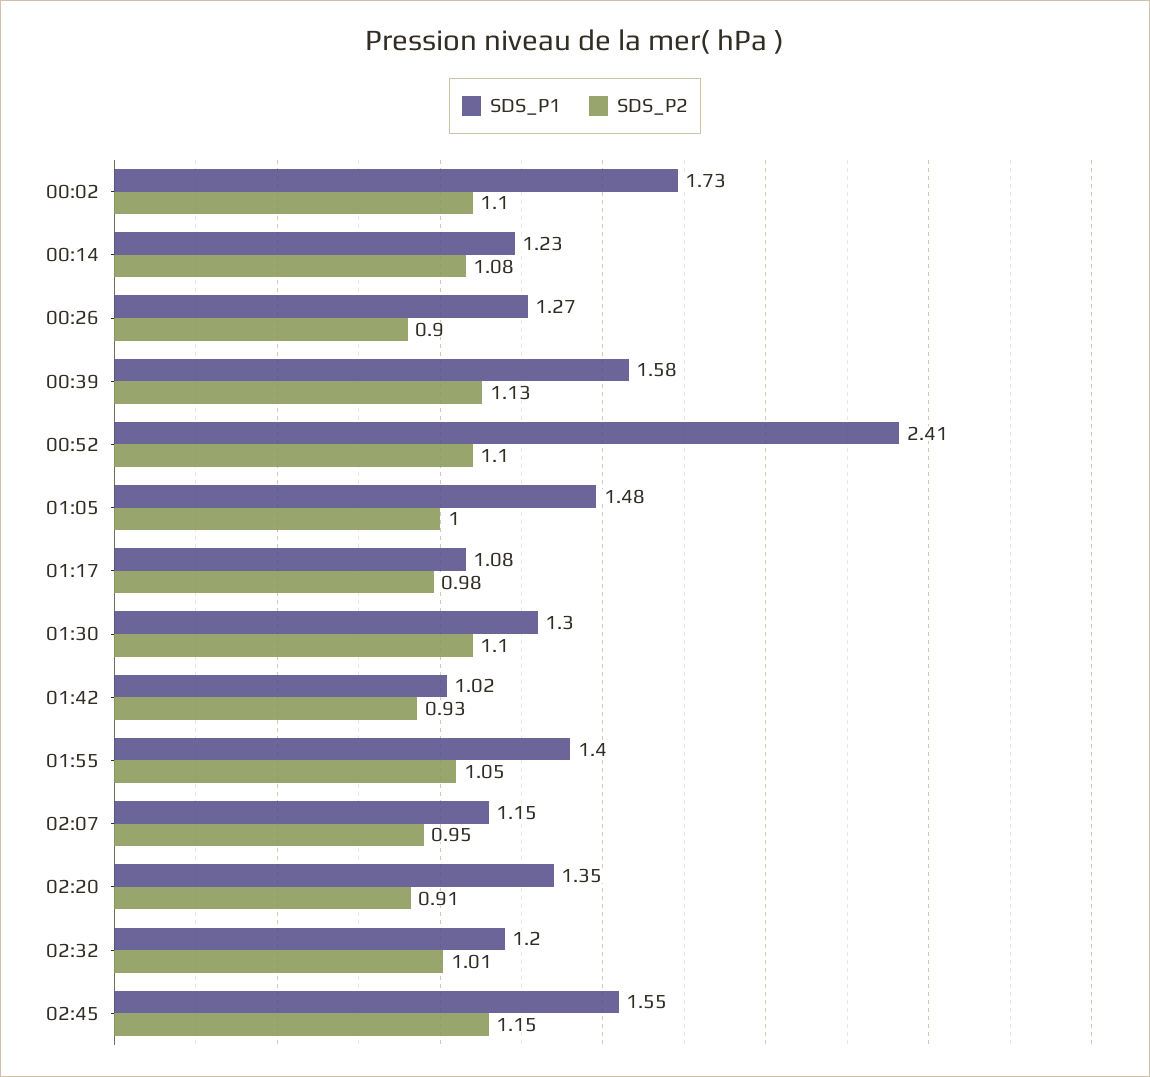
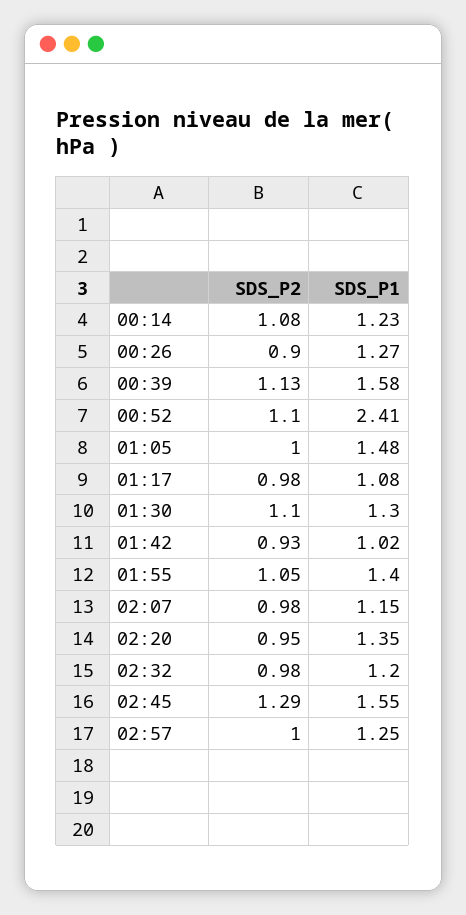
SDS_P1, 00:02: 1.73 -> none
SDS_P2, 00:02: 1.1 -> none
SDS_P2, 02:07: 0.95 -> 0.98
SDS_P2, 02:20: 0.91 -> 0.95
SDS_P2, 02:32: 1.01 -> 0.98
SDS_P2, 02:45: 1.15 -> 1.29
SDS_P2, 02:57: none -> 1
SDS_P1, 02:57: none -> 1.25

